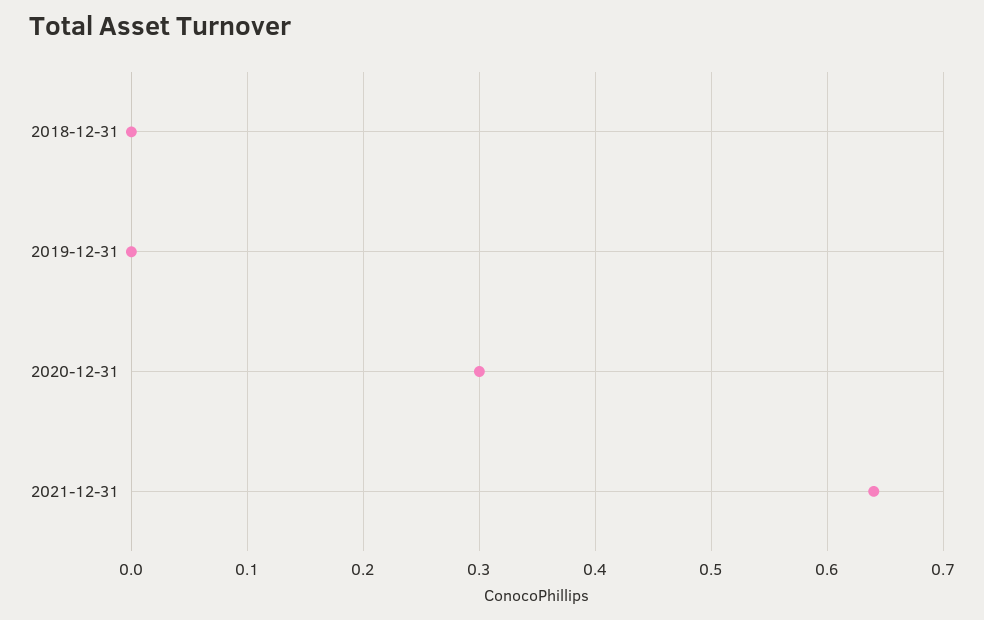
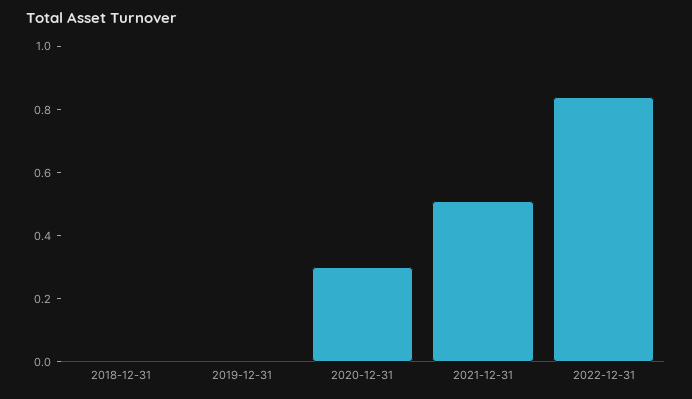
2021-12-31: 0.64 -> 0.5
2022-12-31: none -> 0.85

